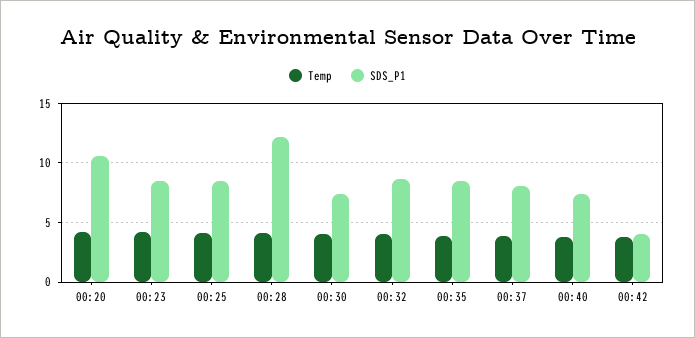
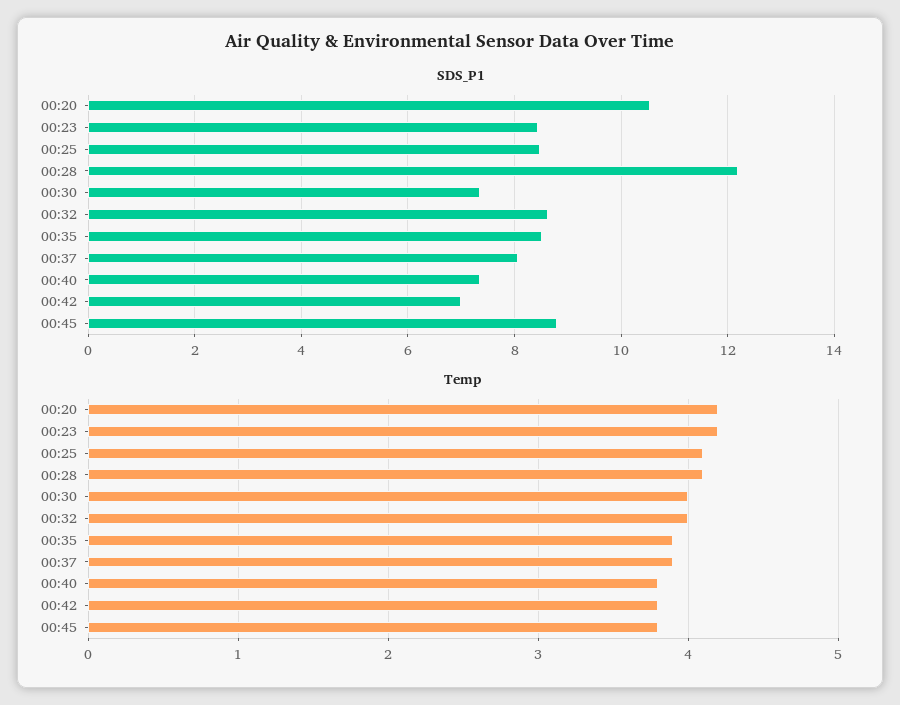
SDS_P1, 00:42: 4 -> 7
SDS_P1, 00:45: none -> 8.8
Temp, 00:45: none -> 3.8

